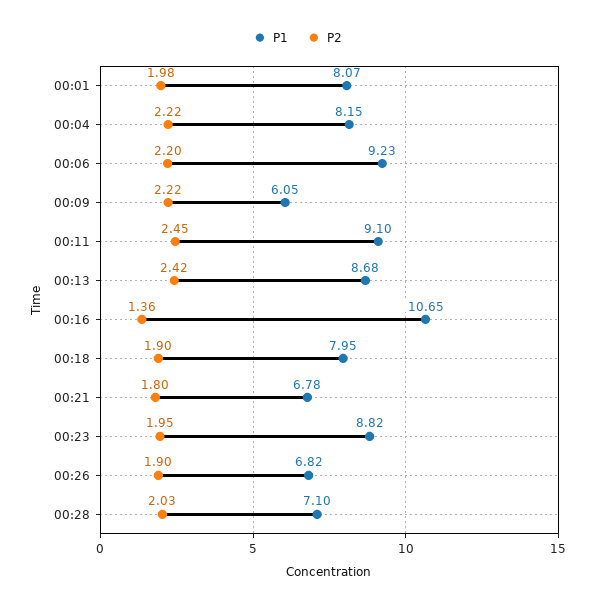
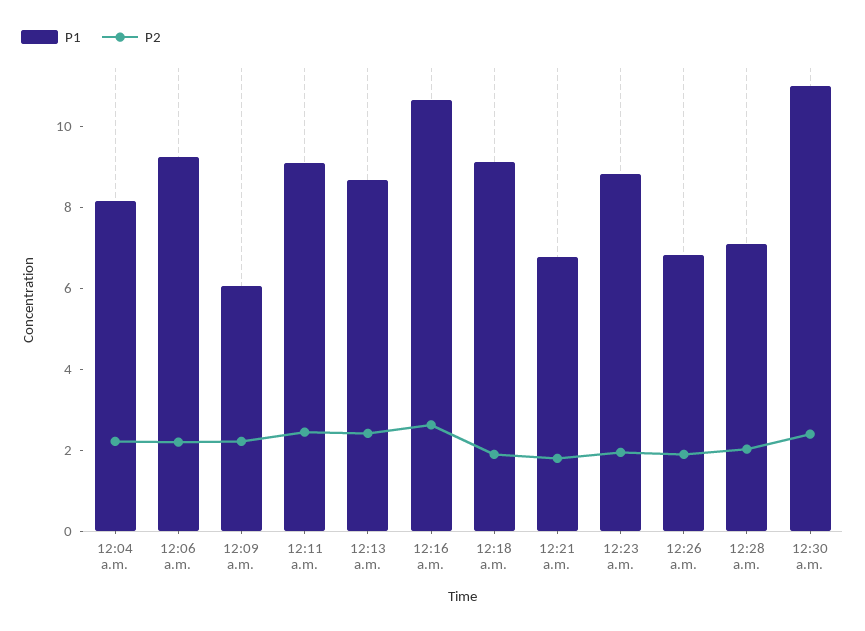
P1, 00:01: 8.07 -> none
P2, 00:01: 1.98 -> none
P2, 00:16: 1.36 -> 2.5
P1, 00:18: 7.95 -> 9
P1, 12:30 a.m.: none -> 11
P2, 12:30 a.m.: none -> 2.5

